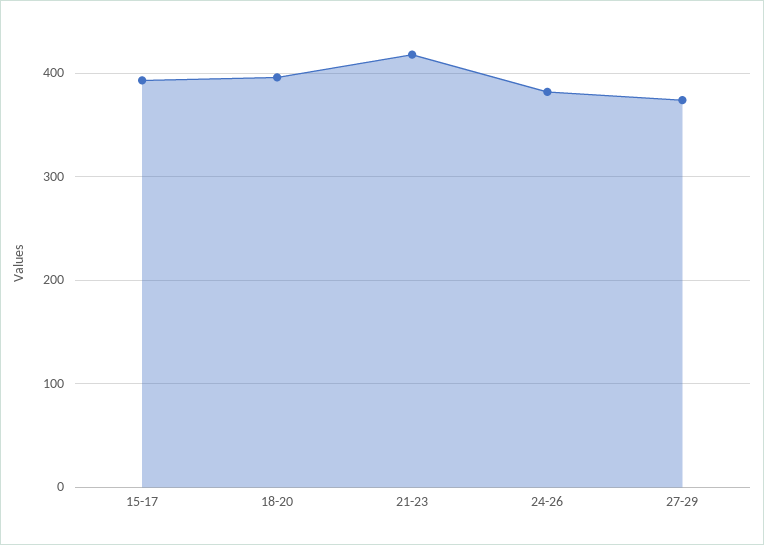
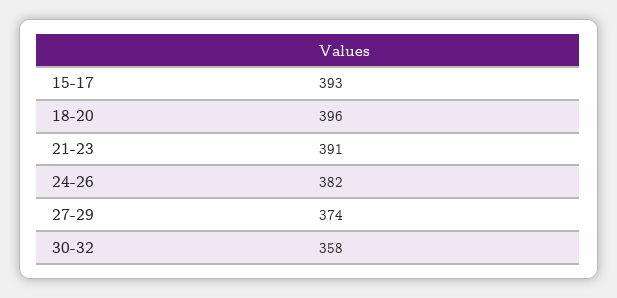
21-23: 420 -> 391
30-32: none -> 358

